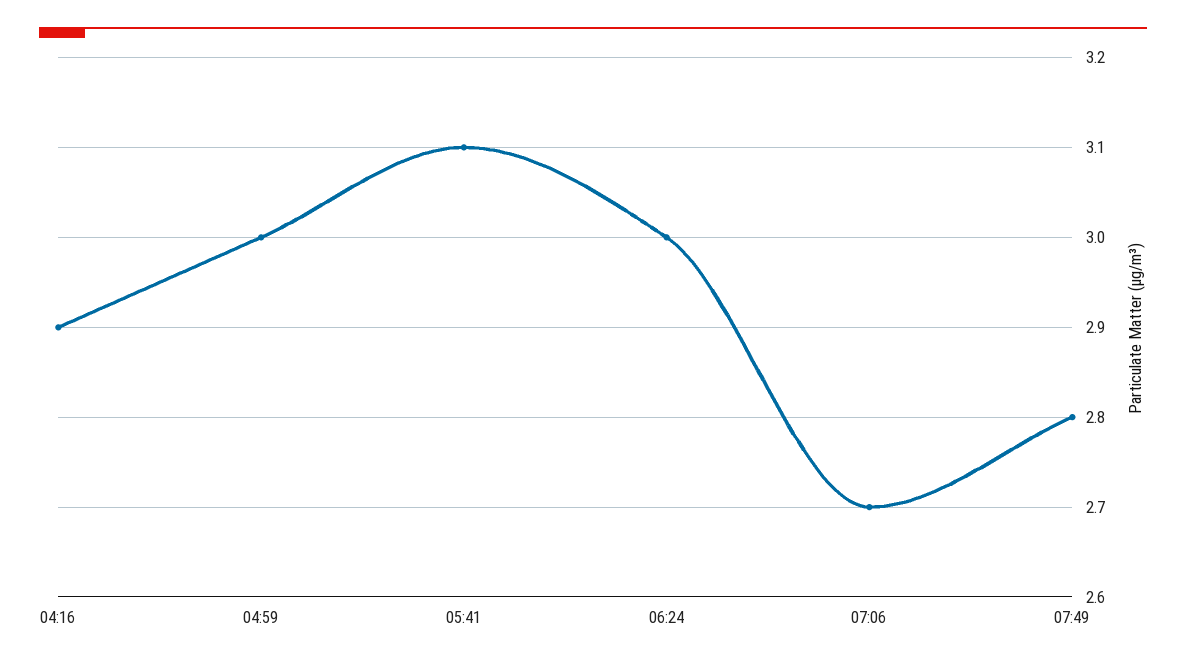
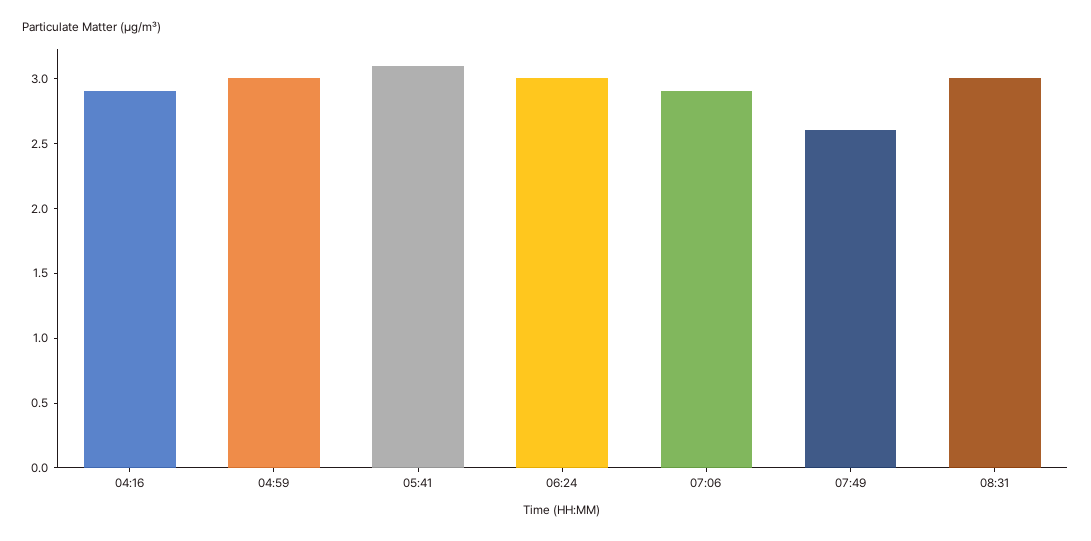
07:06: 2.7 -> 2.9
07:49: 2.8 -> 2.6
08:31: none -> 3

